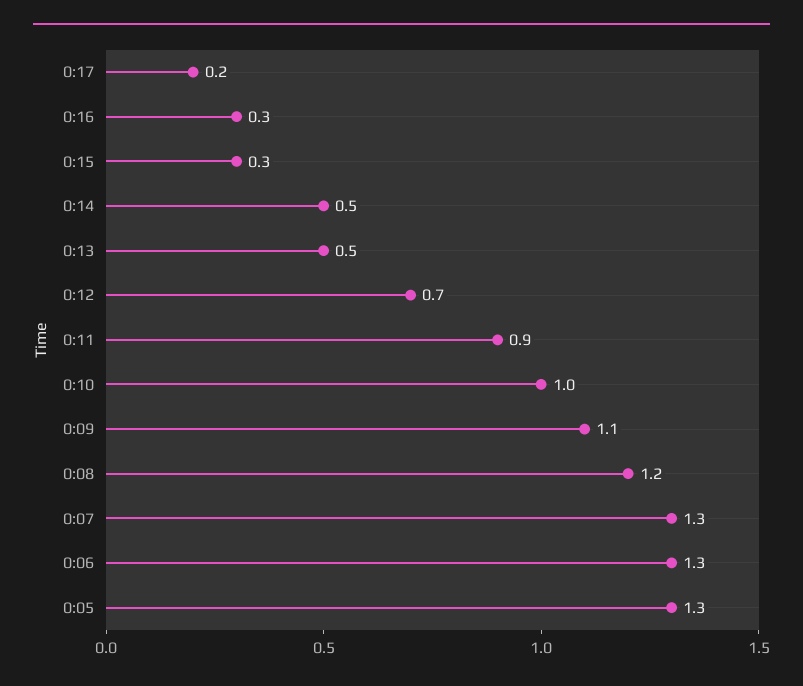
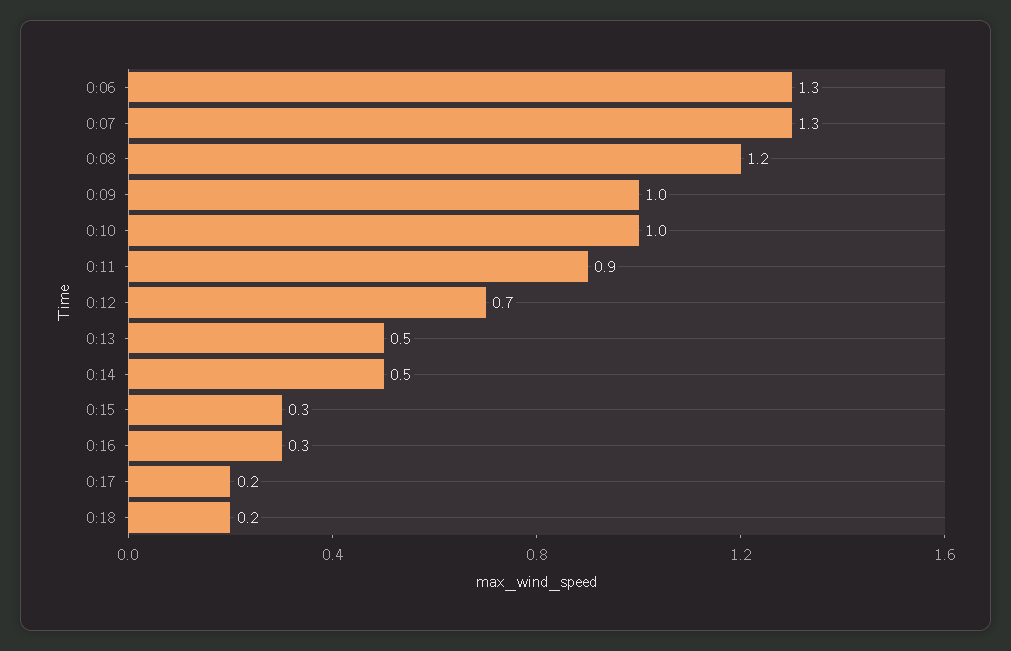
0:09: 1.1 -> 1
0:05: 1.3 -> none
0:18: none -> 0.2

